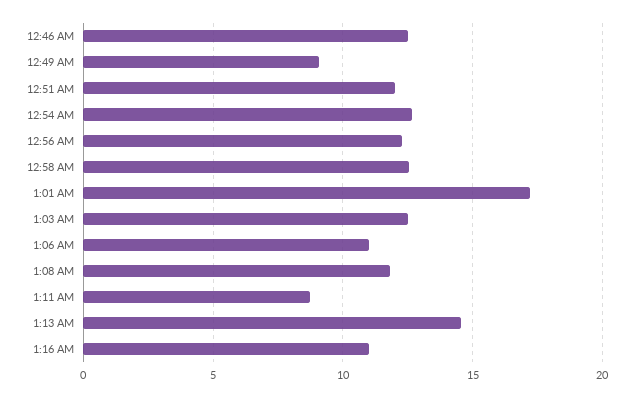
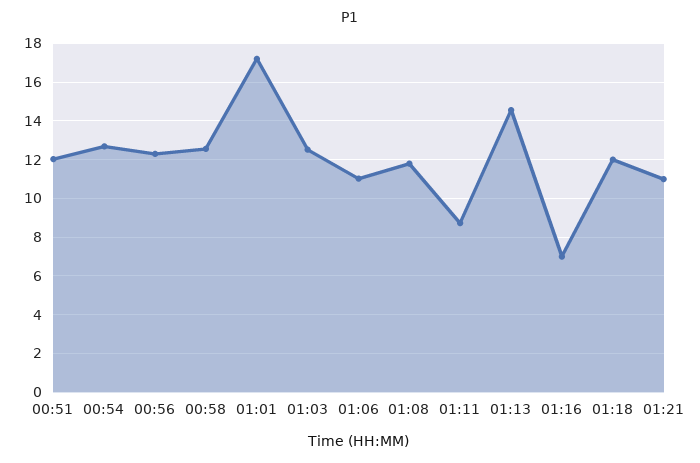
12:46 AM: 12.5 -> none
12:49 AM: 9 -> none
1:16 AM: 11 -> 7
01:18: none -> 12
01:21: none -> 11

